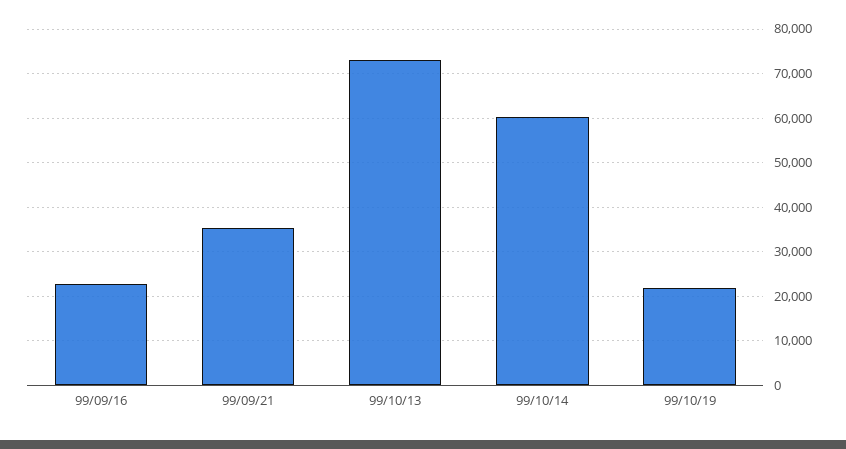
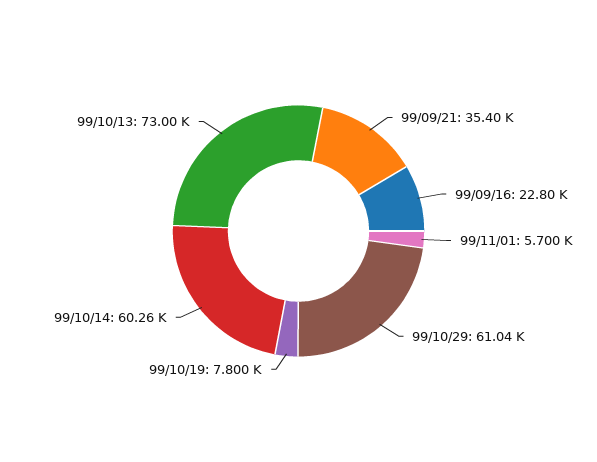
99/10/19: 22000 -> 7800
99/11/01: none -> 5700
99/10/29: none -> 61040

